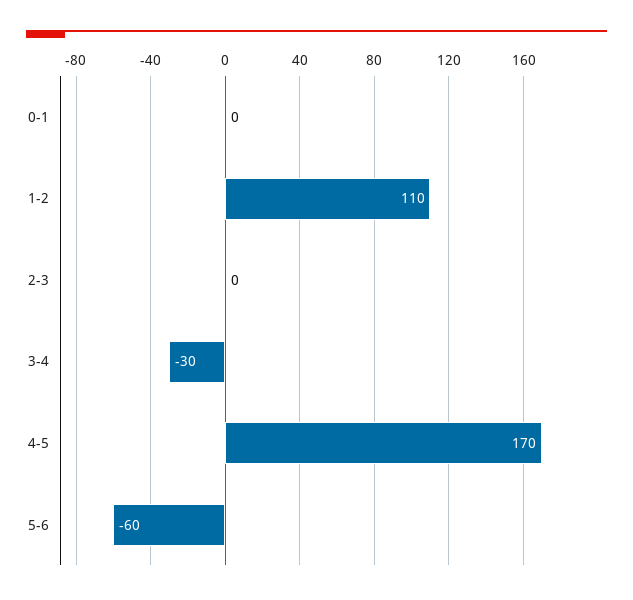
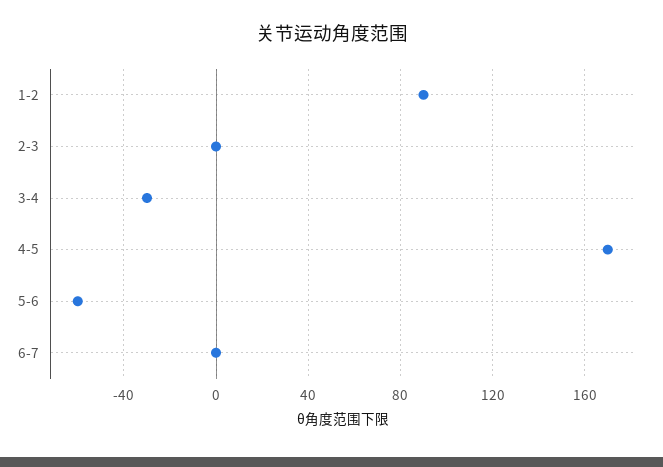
0-1: 0 -> none
1-2: 110 -> 90
6-7: none -> 0

